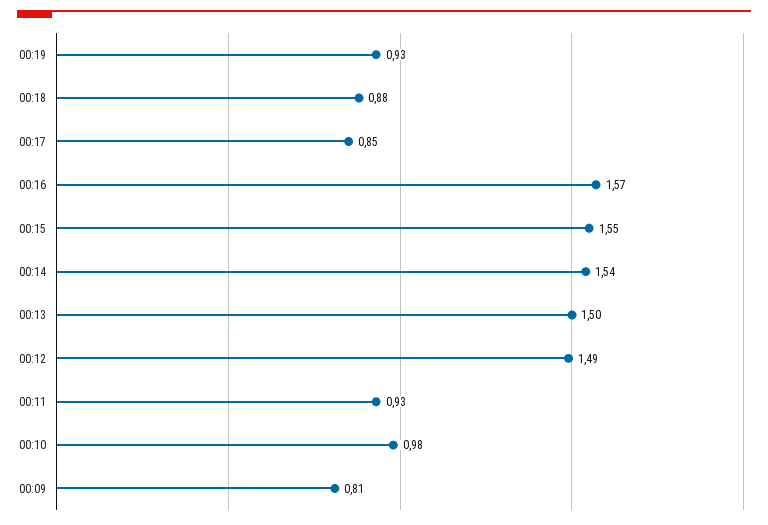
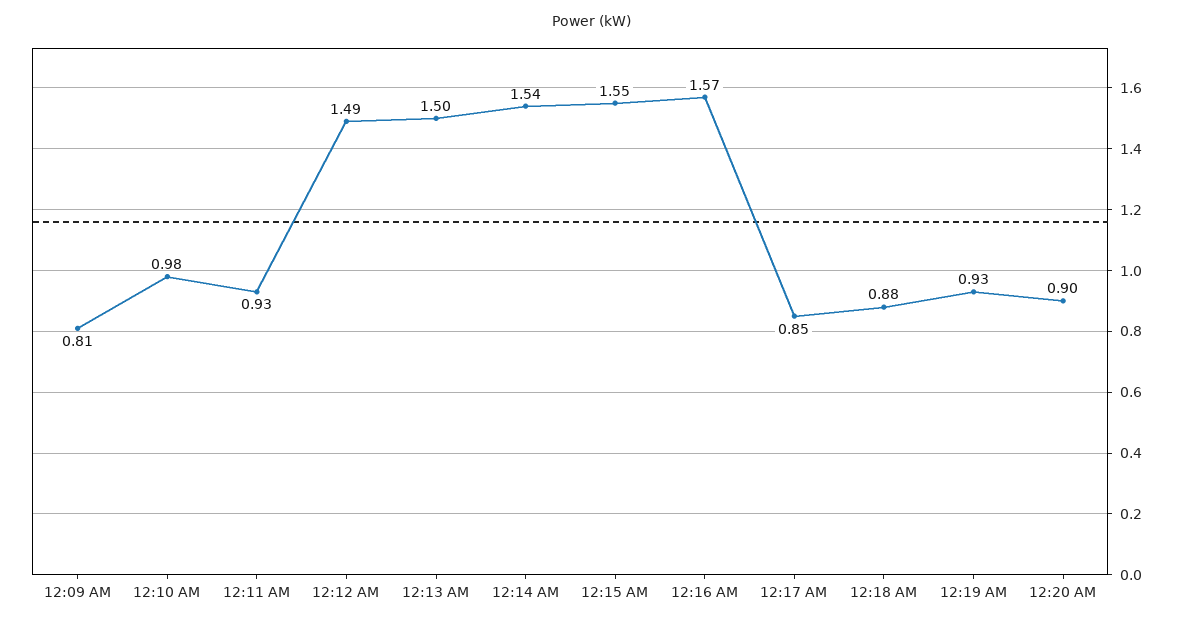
12:20 AM: none -> 0.9

